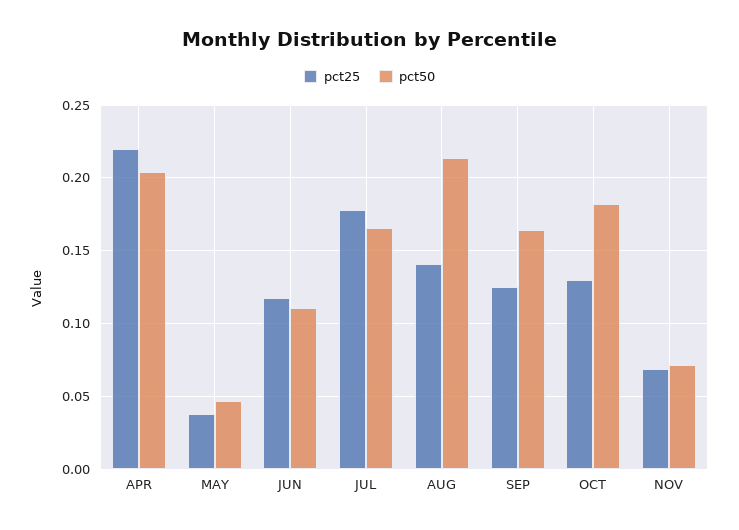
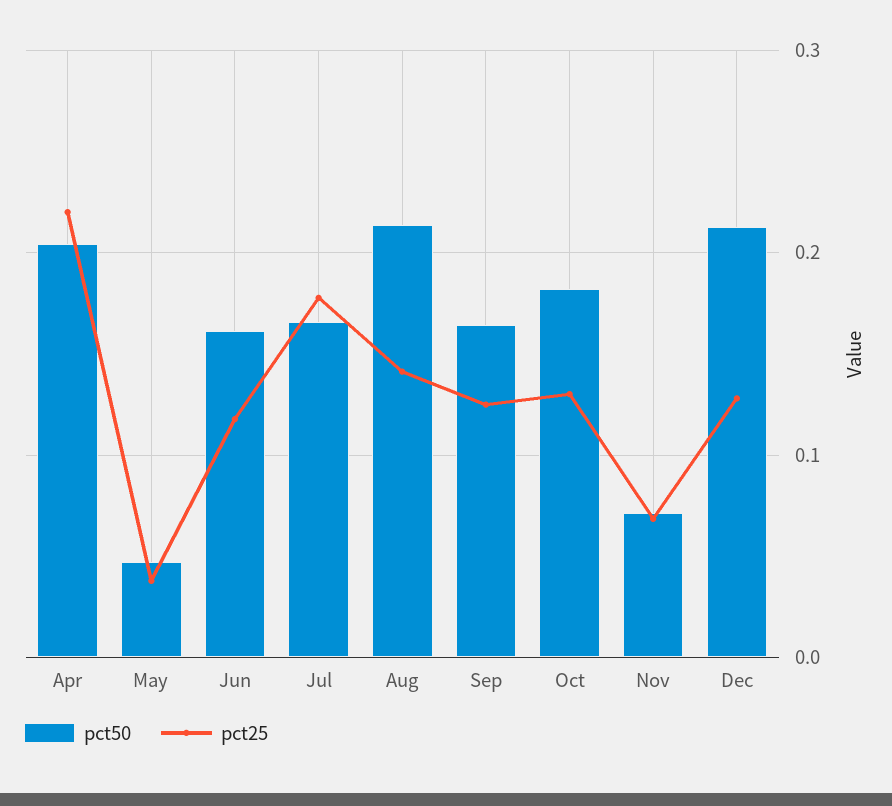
pct50, JUN: 0.11 -> 0.16
pct50, Dec: none -> 0.21
pct25, Dec: none -> 0.13

